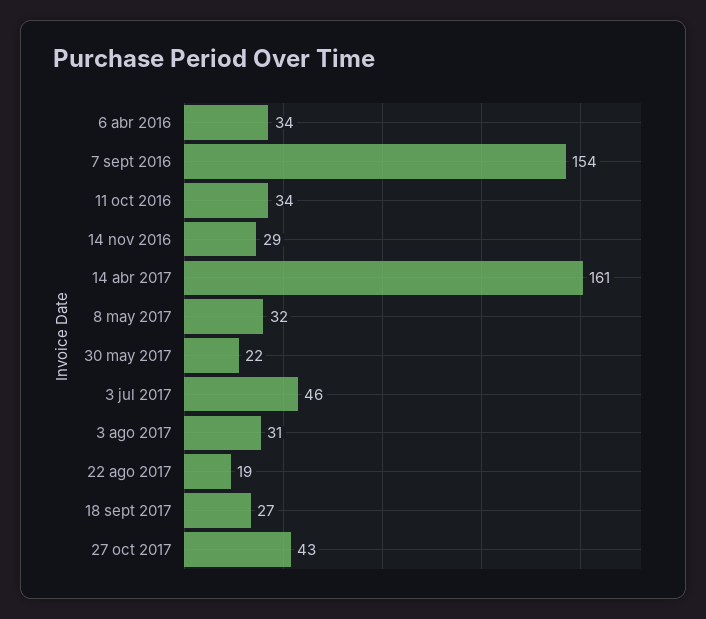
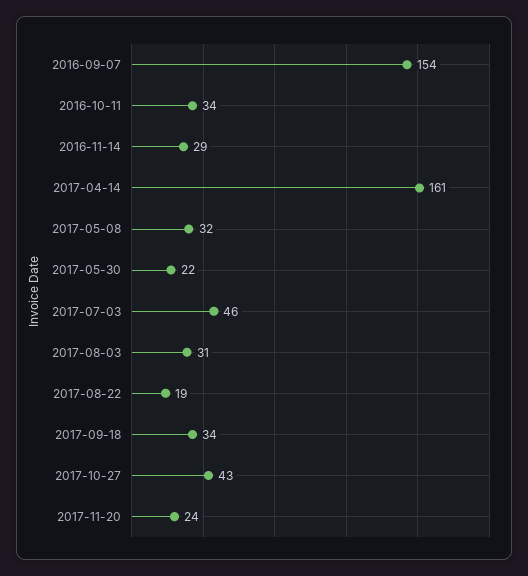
6 abr 2016: 34 -> none
18 sept 2017: 27 -> 34
2017-11-20: none -> 24

